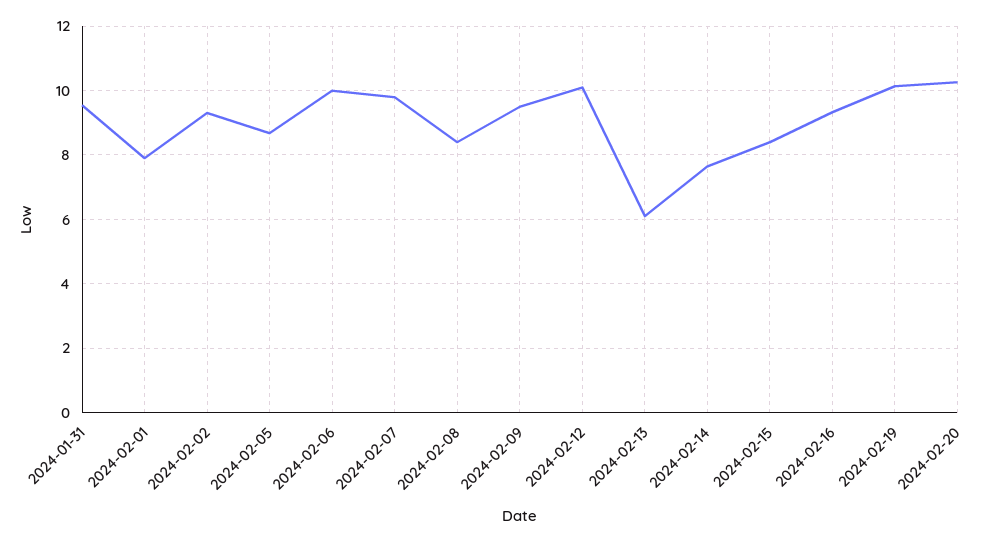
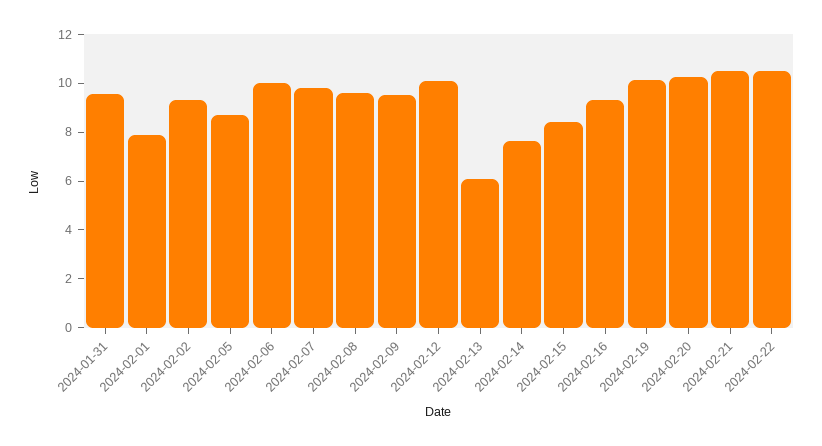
2024-02-08: 8.4 -> 9.5
2024-02-21: none -> 10.5
2024-02-22: none -> 10.5

